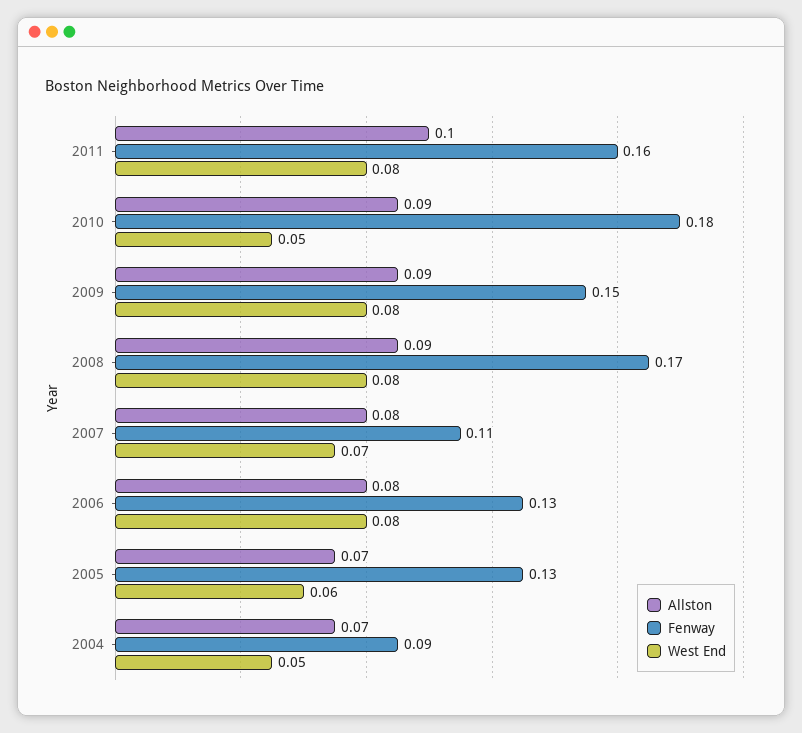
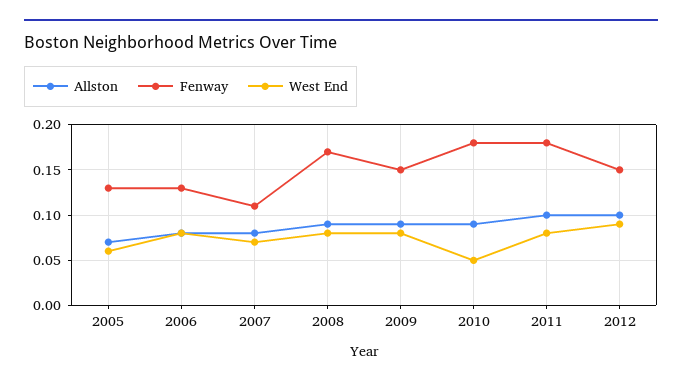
Fenway, 2011: 0.16 -> 0.18
Allston, 2004: 0.07 -> none
Fenway, 2004: 0.09 -> none
West End, 2004: 0.05 -> none
Allston, 2012: none -> 0.1
Fenway, 2012: none -> 0.15
West End, 2012: none -> 0.09

